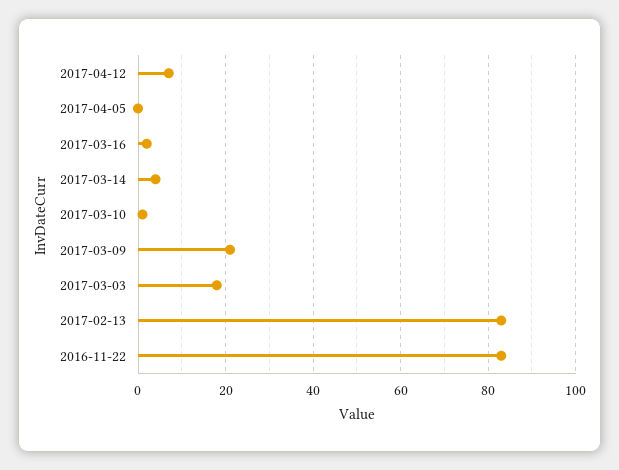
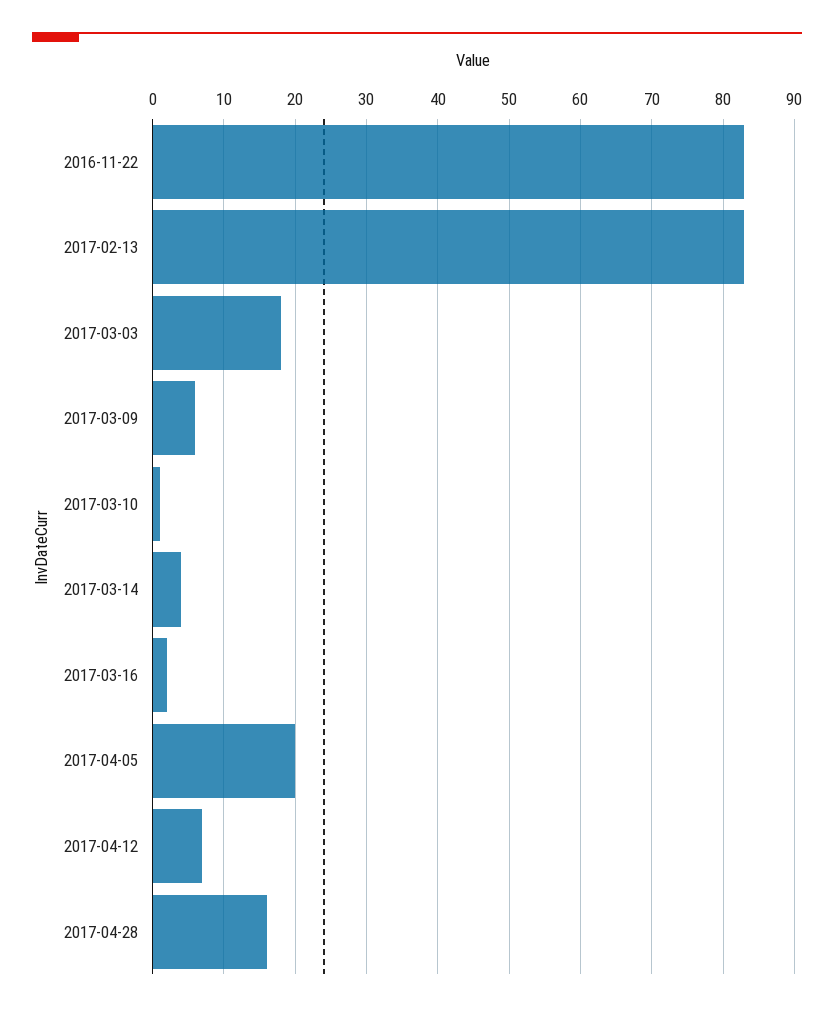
2017-04-05: 0 -> 20
2017-03-09: 20 -> 6
2017-04-28: none -> 16

